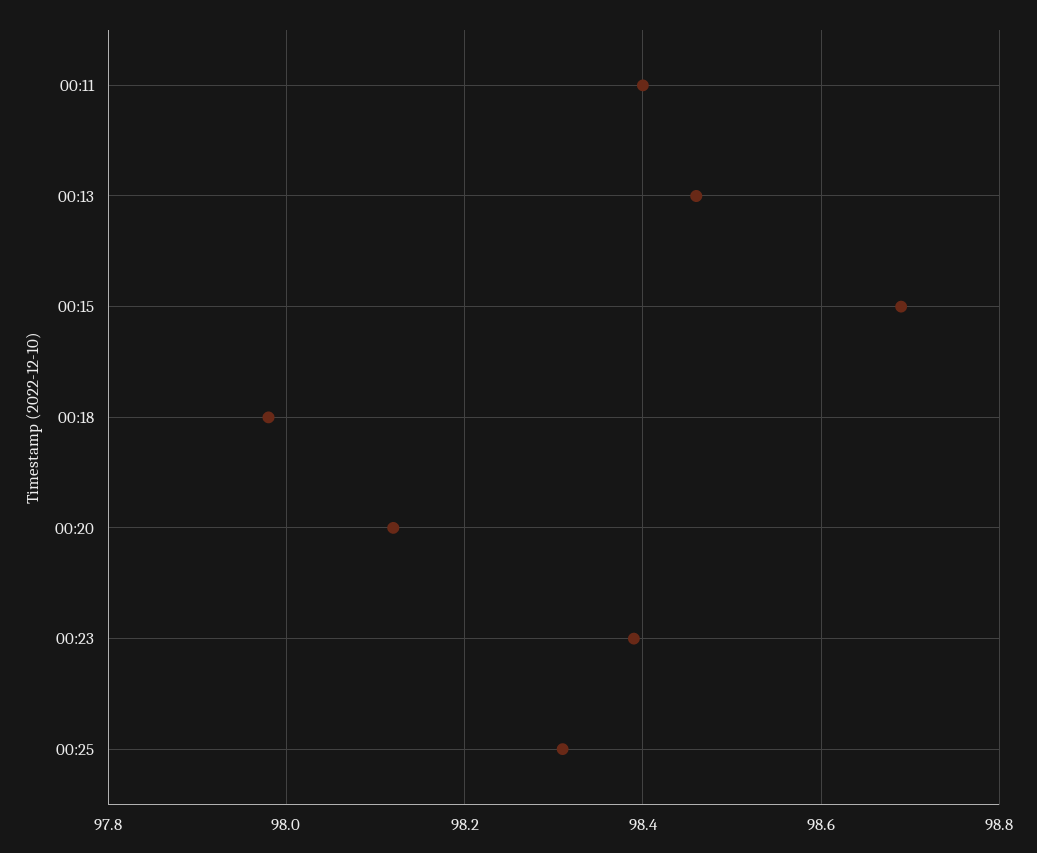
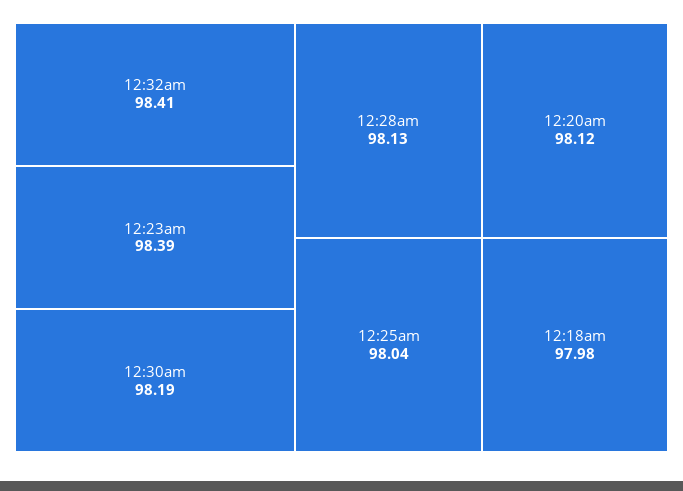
00:11: 98.4 -> none
00:13: 98.45 -> none
00:15: 98.7 -> none
00:25: 98.3 -> 98.04
12:32am: none -> 98.41
12:30am: none -> 98.19
12:28am: none -> 98.13

